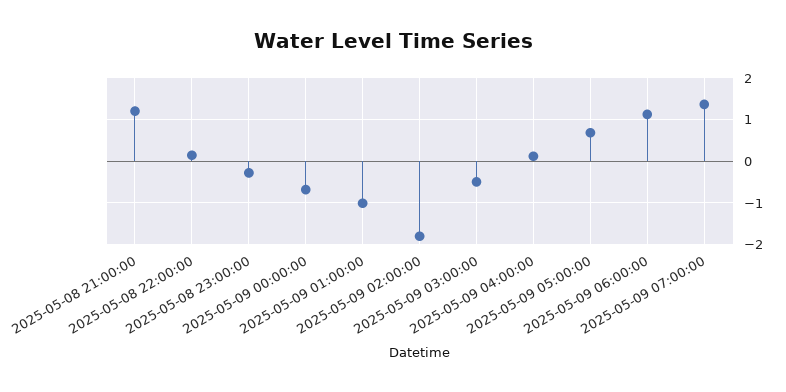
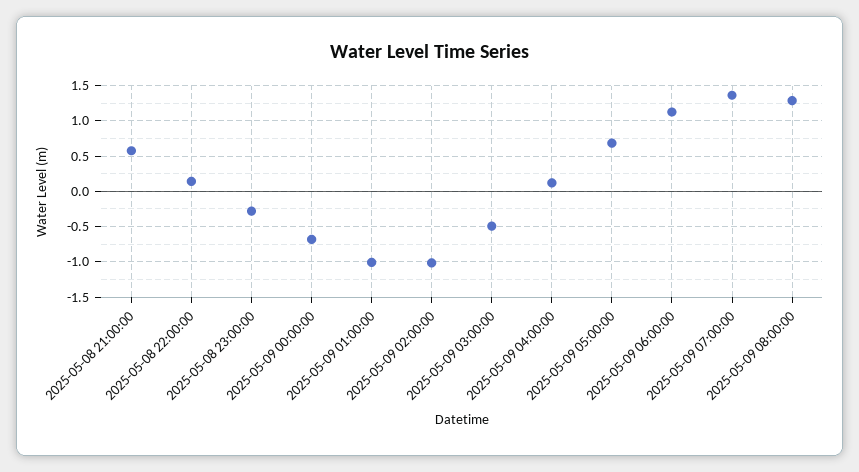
2025-05-08 21:00:00: 1.2 -> 0.6
2025-05-09 02:00:00: -1.8 -> -1
2025-05-09 08:00:00: none -> 1.3

